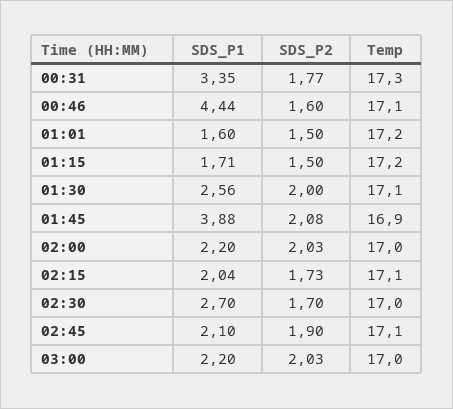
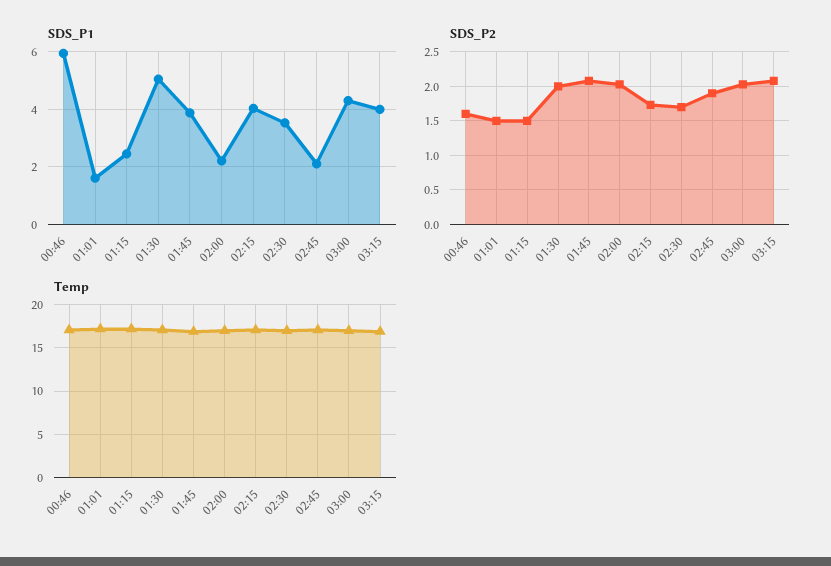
SDS_P1, 00:31: 3.35 -> none
SDS_P2, 00:31: 1.77 -> none
Temp, 00:31: 17.3 -> none
SDS_P1, 00:46: 4.44 -> 6
SDS_P1, 01:15: 1.71 -> 2.5
SDS_P1, 01:30: 2.56 -> 5
SDS_P1, 02:15: 2.04 -> 4
SDS_P1, 02:30: 2.7 -> 3.5
SDS_P1, 03:00: 2.2 -> 4.25
SDS_P1, 03:15: none -> 4
SDS_P2, 03:15: none -> 2.1
Temp, 03:15: none -> 17

